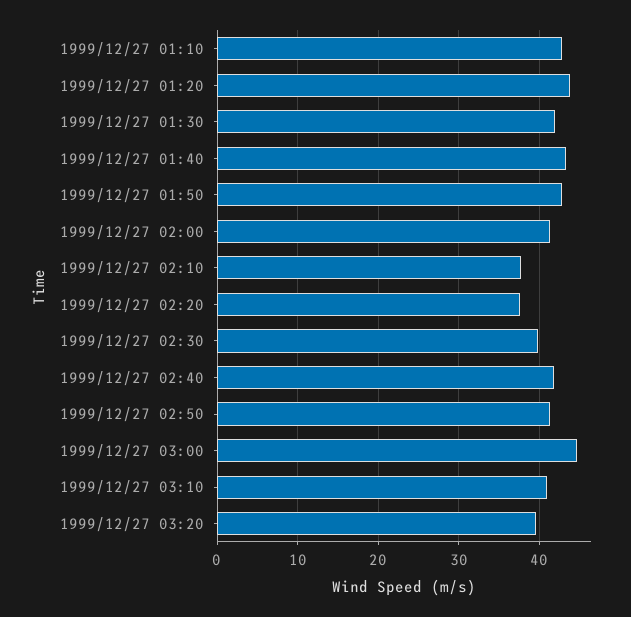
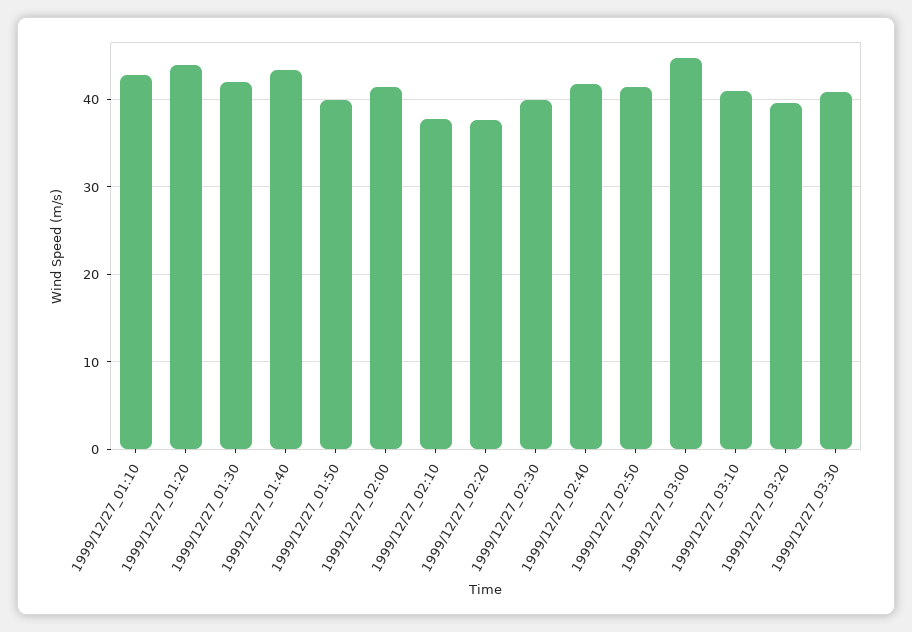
1999/12/27 01:50: 43 -> 40
1999/12/27_03:30: none -> 41

